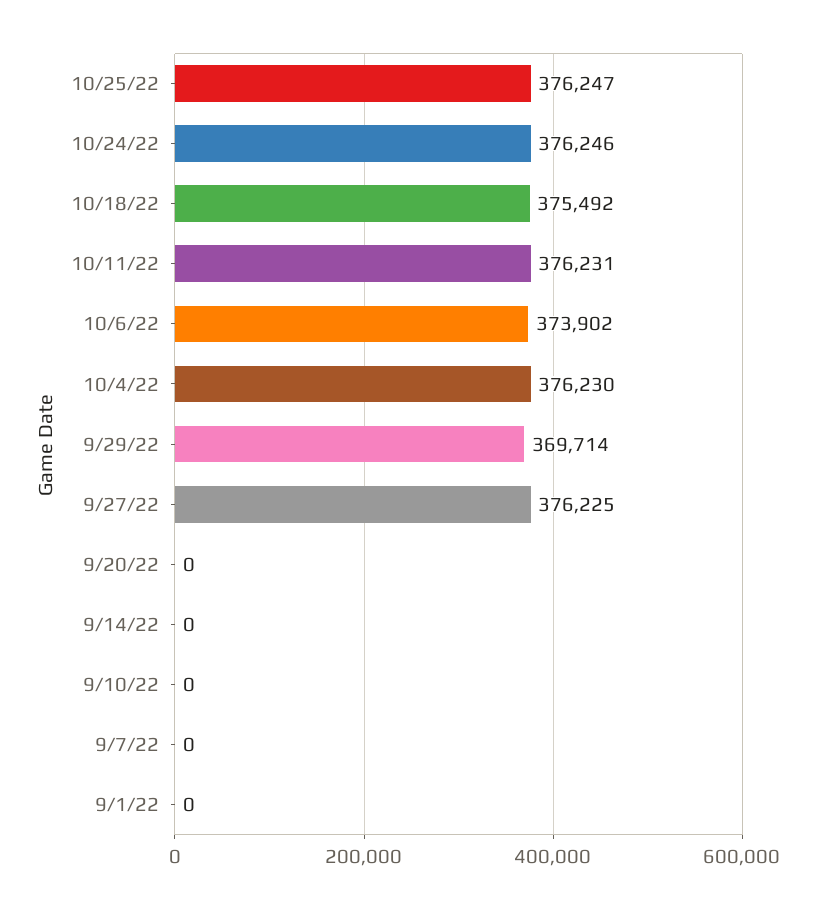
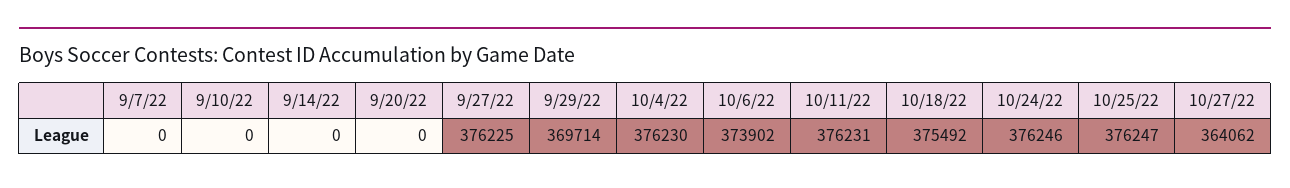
9/1/22: 0 -> none
10/27/22: none -> 364062

